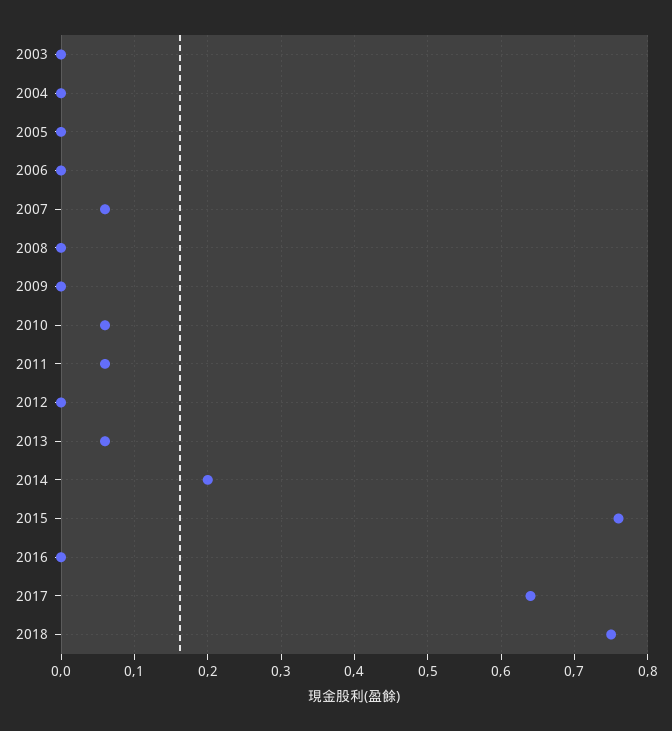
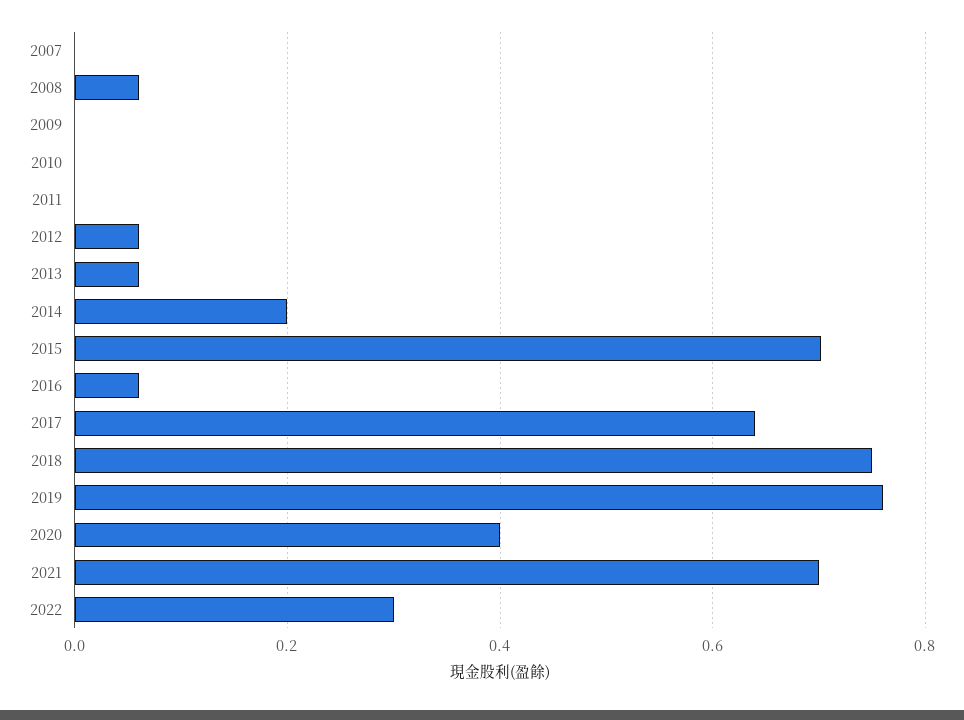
2003: 0 -> none
2004: 0 -> none
2005: 0 -> none
2006: 0 -> none
2007: 0.06 -> 0
2008: 0 -> 0.06
2010: 0.06 -> 0
2011: 0.06 -> 0
2012: 0 -> 0.06
2015: 0.76 -> 0.7
2016: 0 -> 0.06
2019: none -> 0.76
2020: none -> 0.4
2021: none -> 0.7
2022: none -> 0.3

